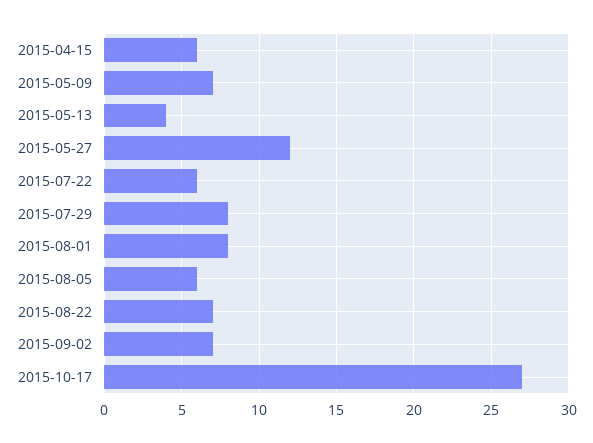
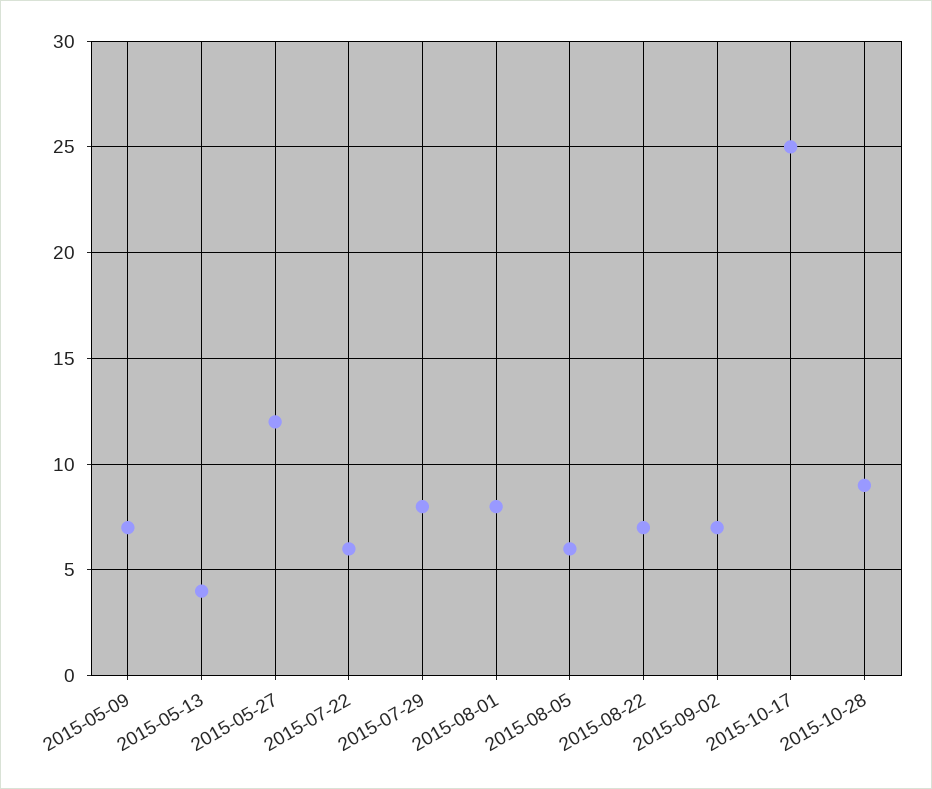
2015-04-15: 6 -> none
2015-10-17: 27 -> 25
2015-10-28: none -> 9

